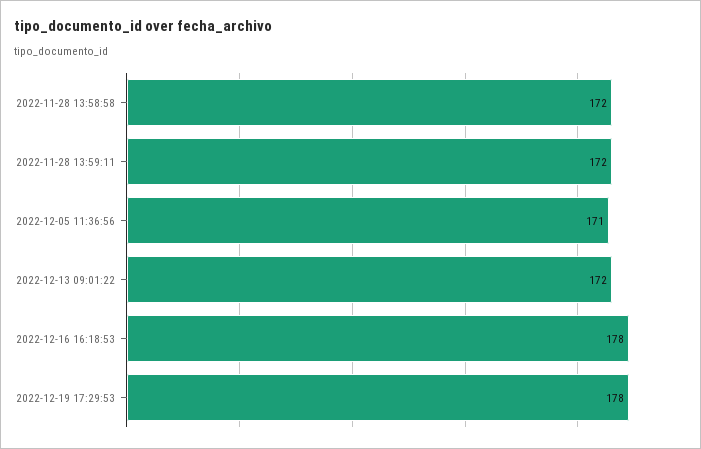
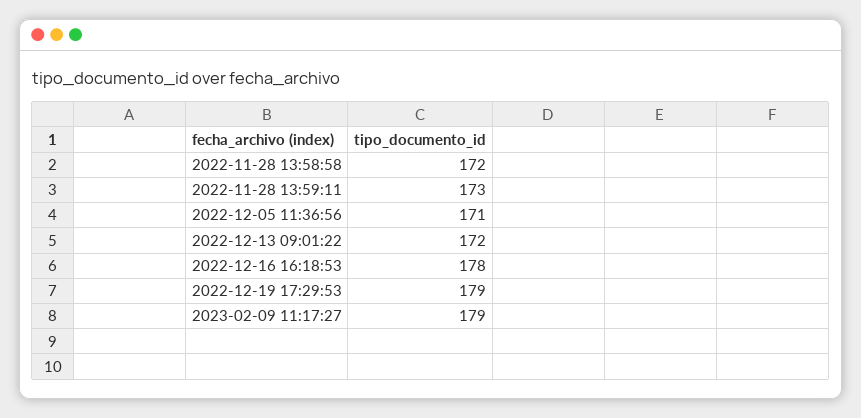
2022-11-28 13:59:11: 172 -> 173
2022-12-19 17:29:53: 178 -> 179
2023-02-09 11:17:27: none -> 179

